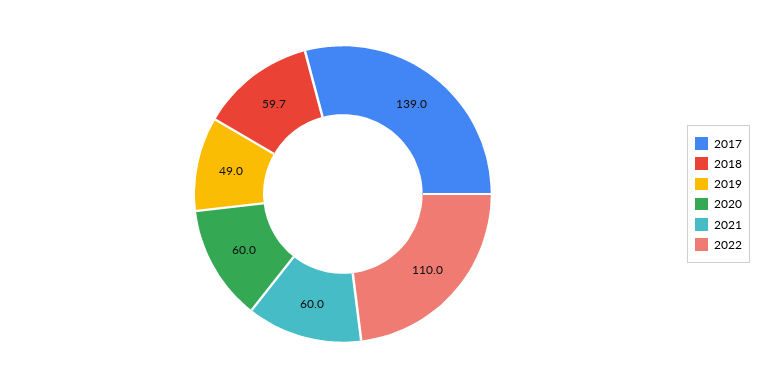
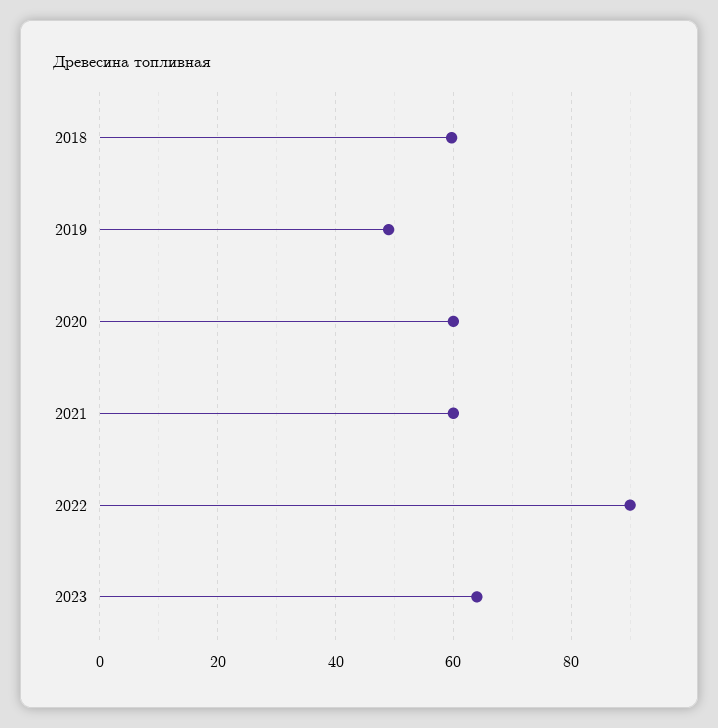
2017: 139 -> none
2022: 110 -> 90
2023: none -> 64

